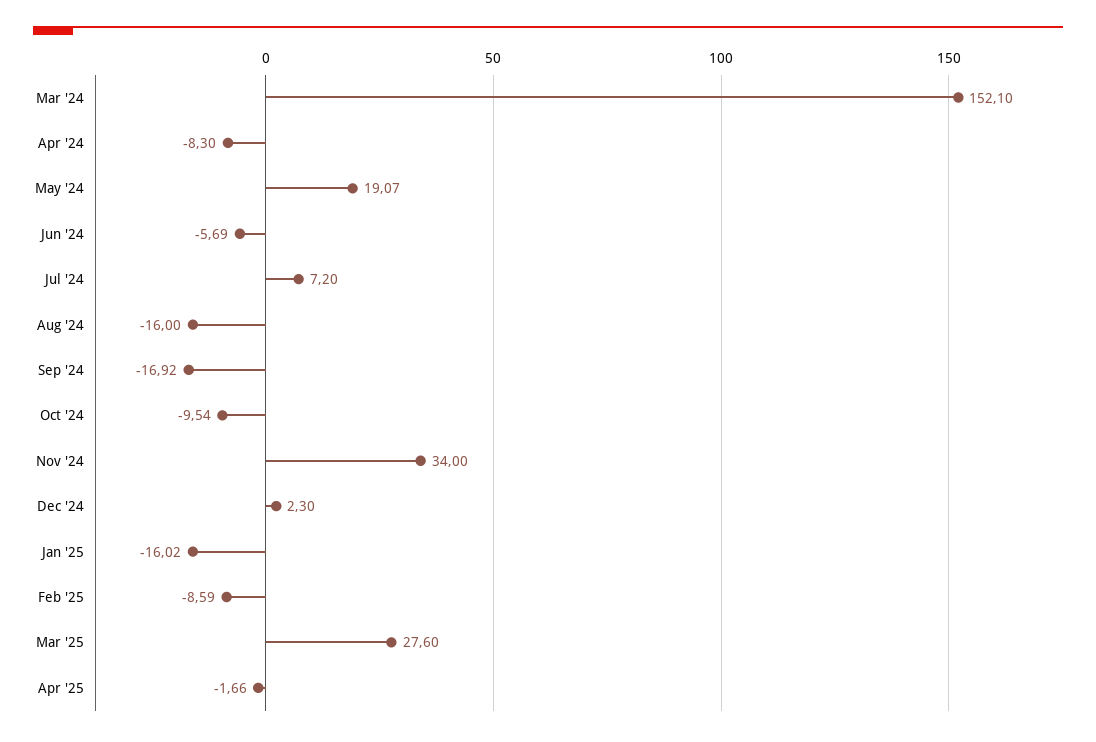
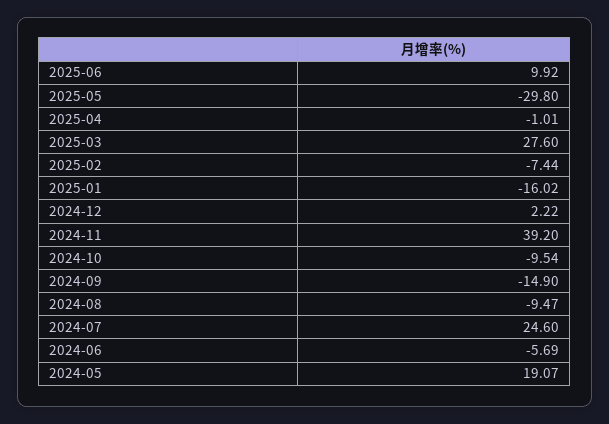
Mar '24: 152.1 -> none
Apr '24: -8.3 -> none
Jul '24: 7.2 -> 24.6
Aug '24: -16 -> -9.47
Sep '24: -16.92 -> -14.9
Nov '24: 34 -> 39.2
Dec '24: 2.3 -> 2.22
Feb '25: -8.59 -> -7.44
Apr '25: -1.66 -> -1.01
2025-06: none -> 9.92
2025-05: none -> -29.8

